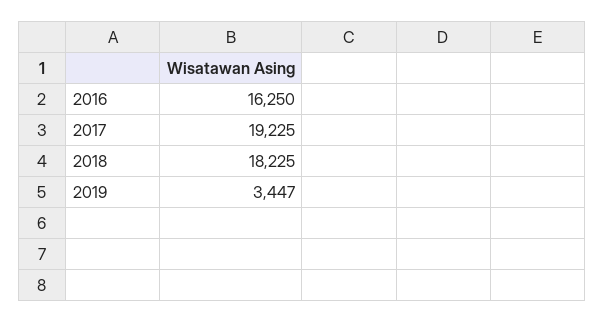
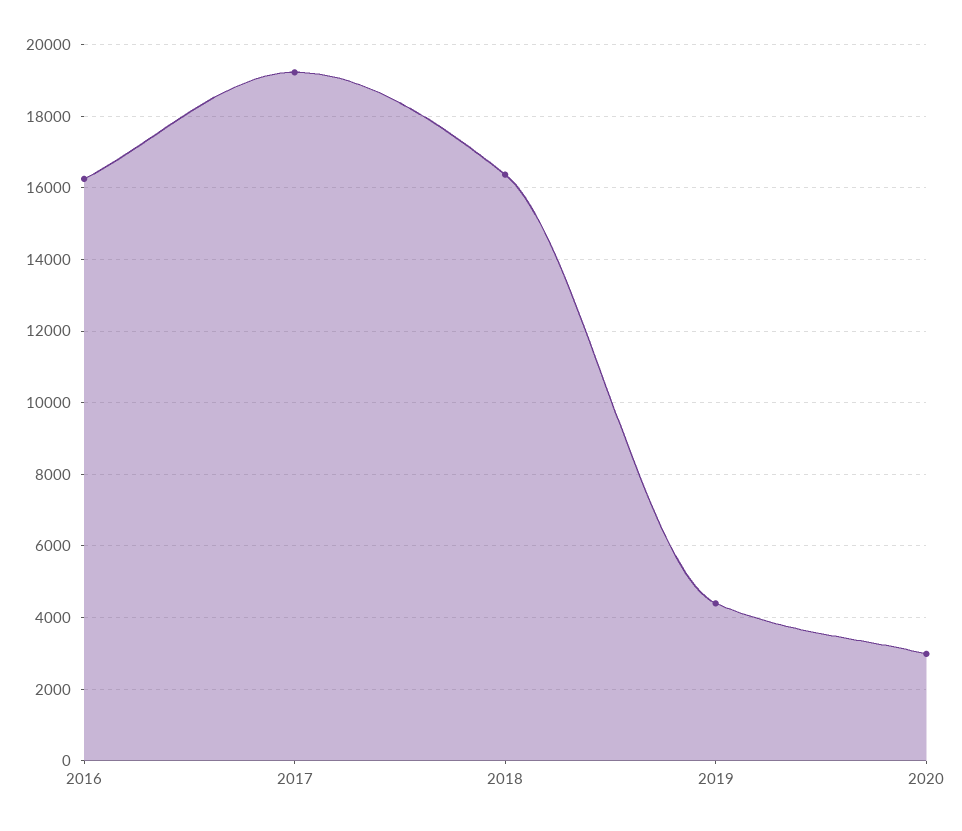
2018: 18225 -> 16400
2019: 3447 -> 4400
2020: none -> 3000

